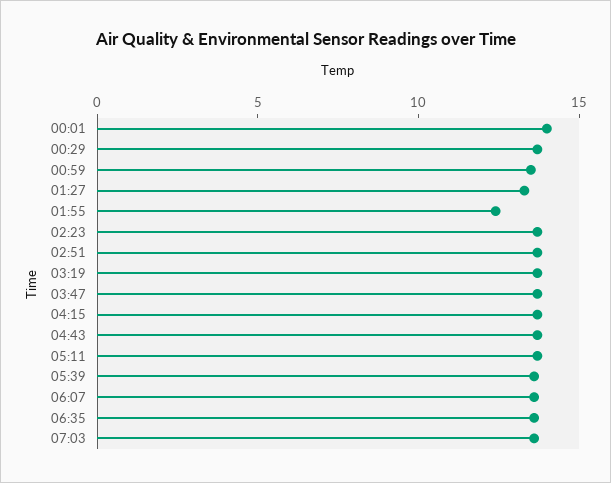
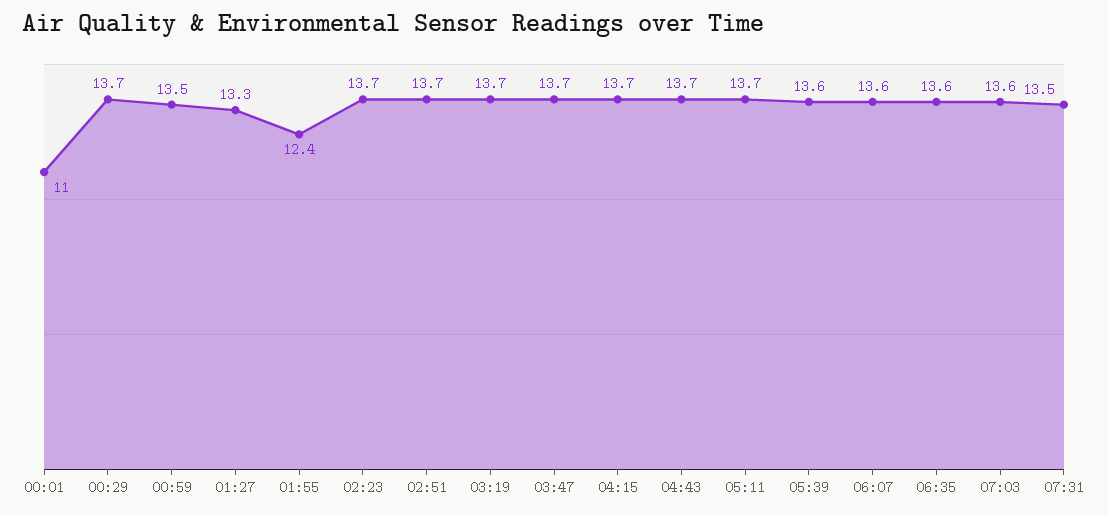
00:01: 14 -> 11
07:31: none -> 13.5

